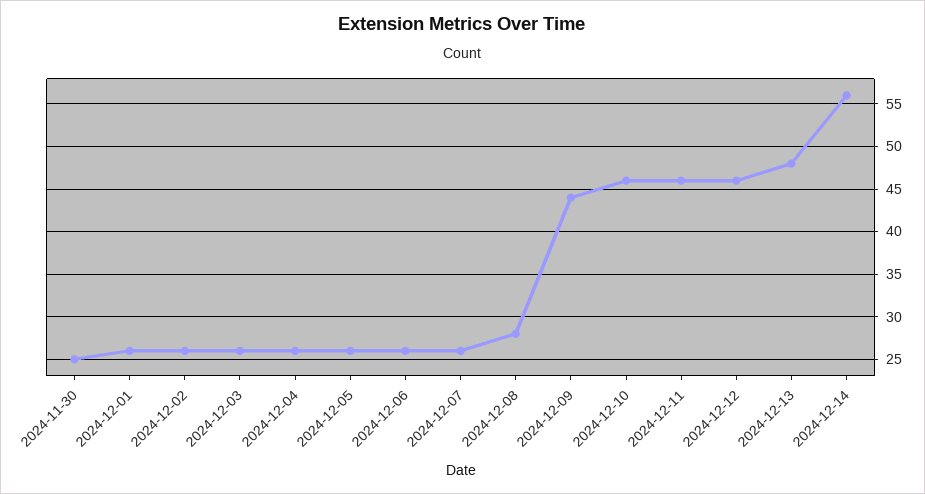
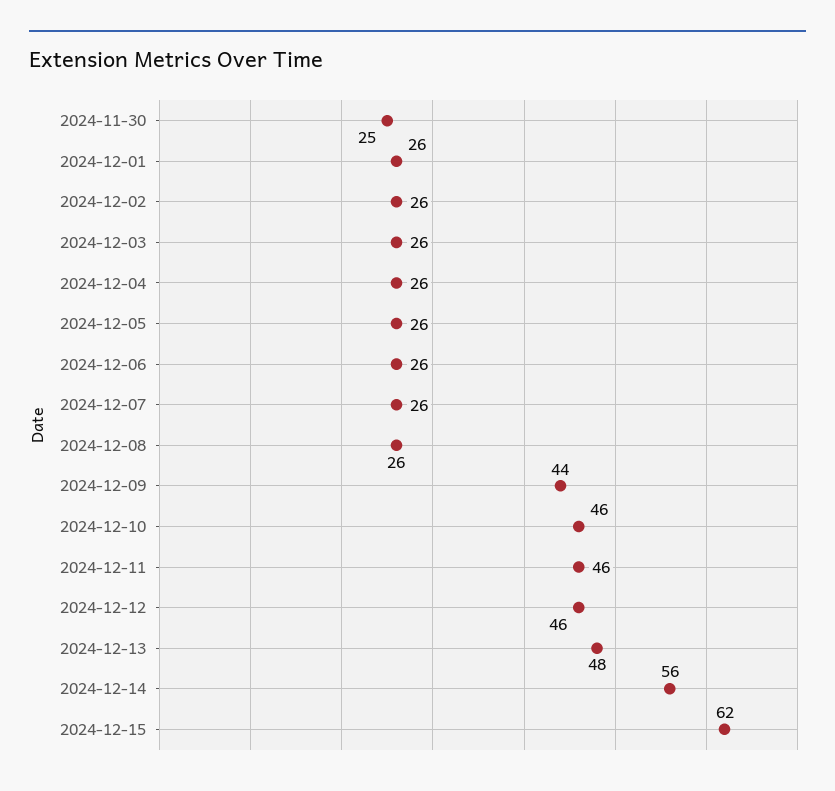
2024-12-08: 28 -> 26
2024-12-15: none -> 62

